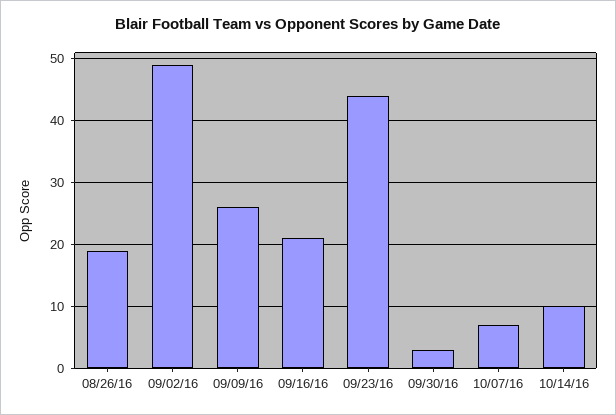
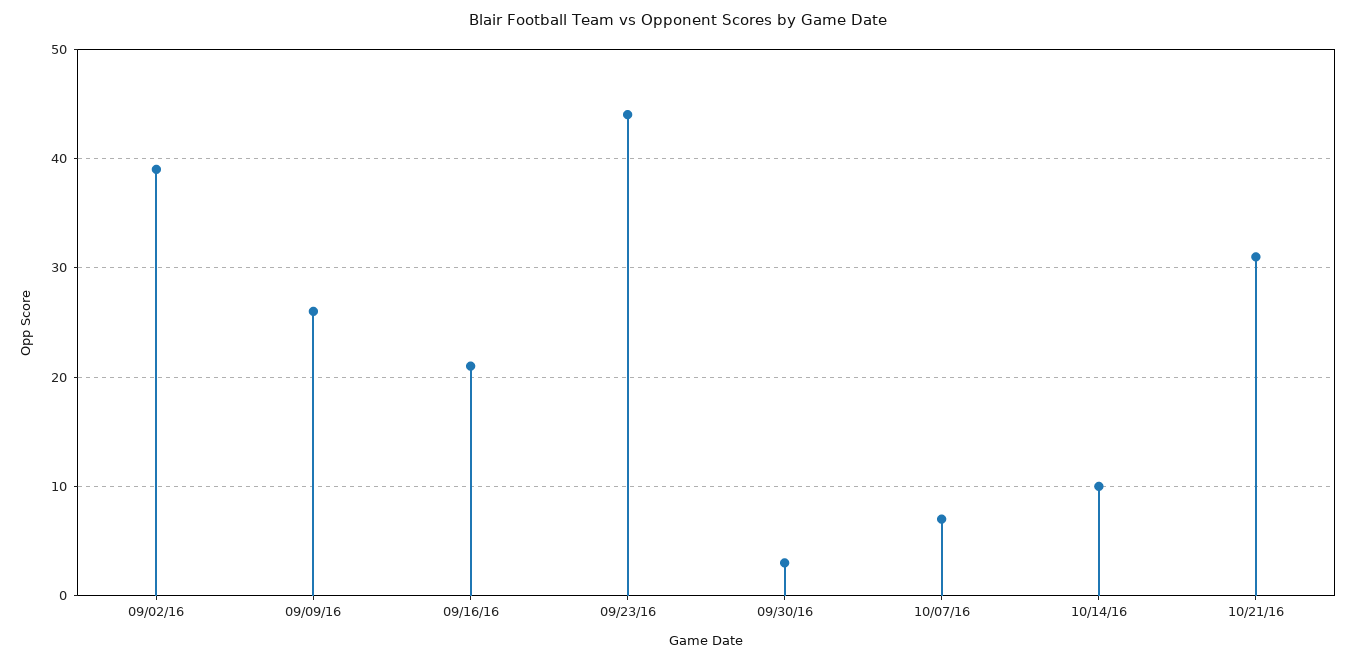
08/26/16: 19 -> none
09/02/16: 49 -> 39
10/21/16: none -> 31

